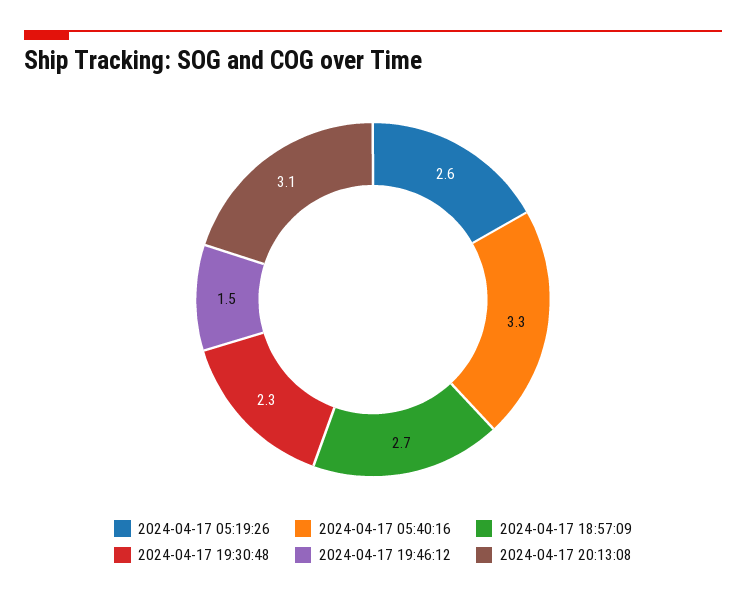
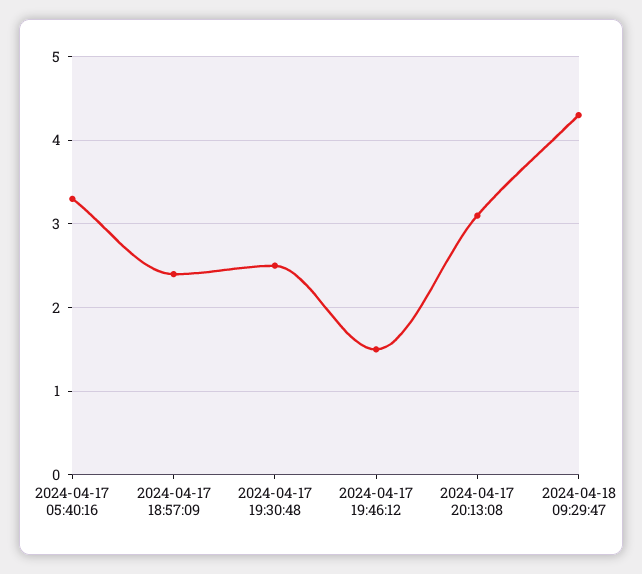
2024-04-17 05:19:26: 2.6 -> none
2024-04-17 18:57:09: 2.7 -> 2.4
2024-04-17 19:30:48: 2.3 -> 2.5
2024-04-18 09:29:47: none -> 4.3

